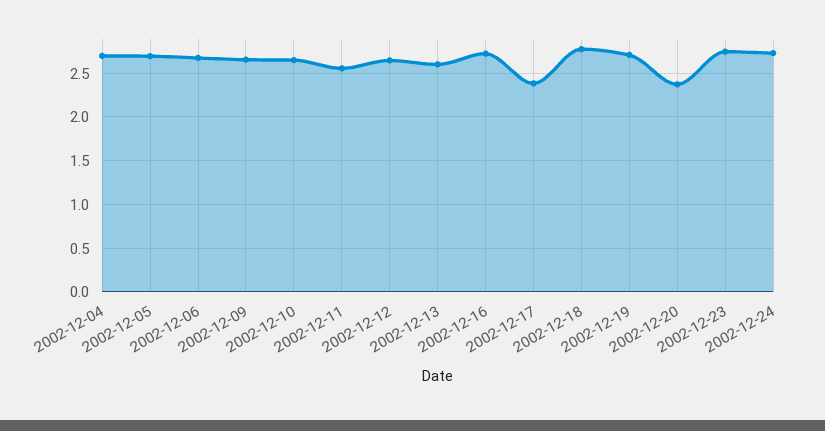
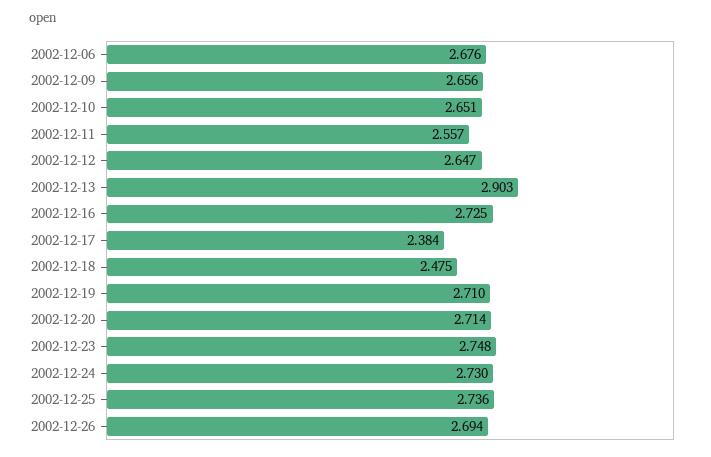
2002-12-04: 2.7 -> none
2002-12-05: 2.7 -> none
2002-12-13: 2.6 -> 2.903
2002-12-18: 2.8 -> 2.475
2002-12-20: 2.4 -> 2.714
2002-12-25: none -> 2.736
2002-12-26: none -> 2.694

